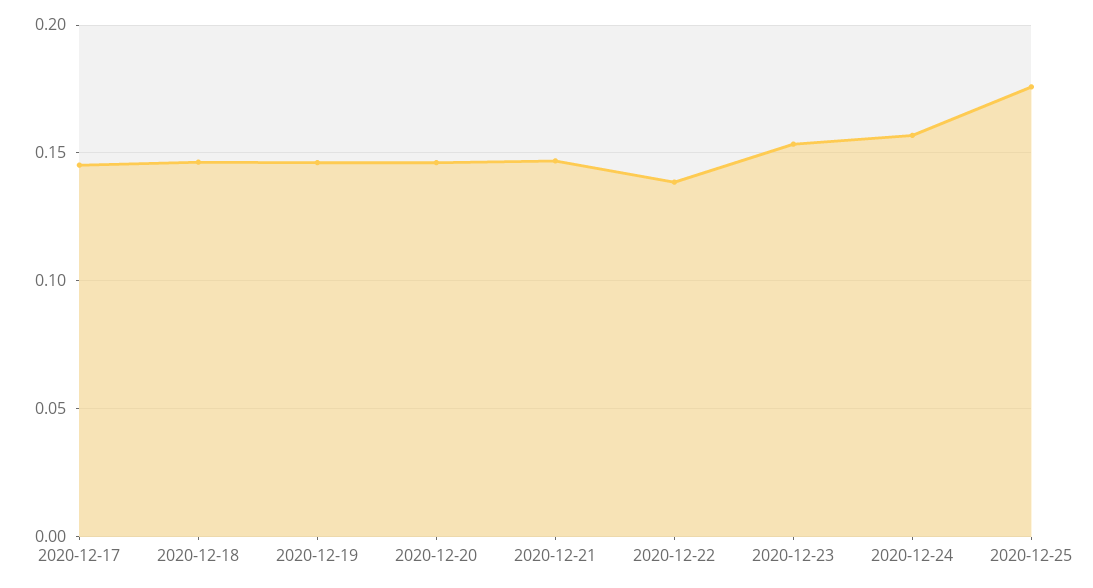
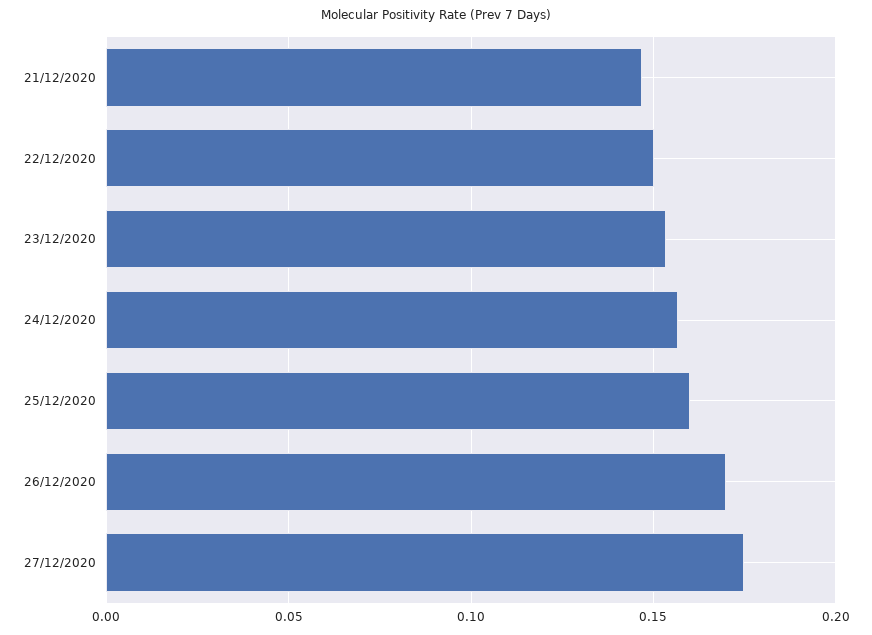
2020-12-17: 0.145 -> none
2020-12-18: 0.145 -> none
2020-12-19: 0.145 -> none
2020-12-20: 0.145 -> none
2020-12-22: 0.14 -> 0.15
2020-12-25: 0.175 -> 0.16
26/12/2020: none -> 0.17
27/12/2020: none -> 0.175

